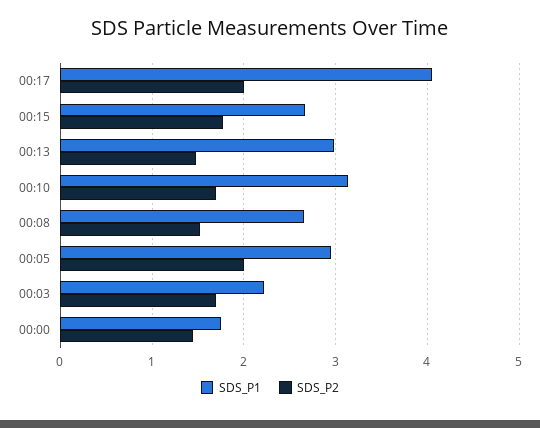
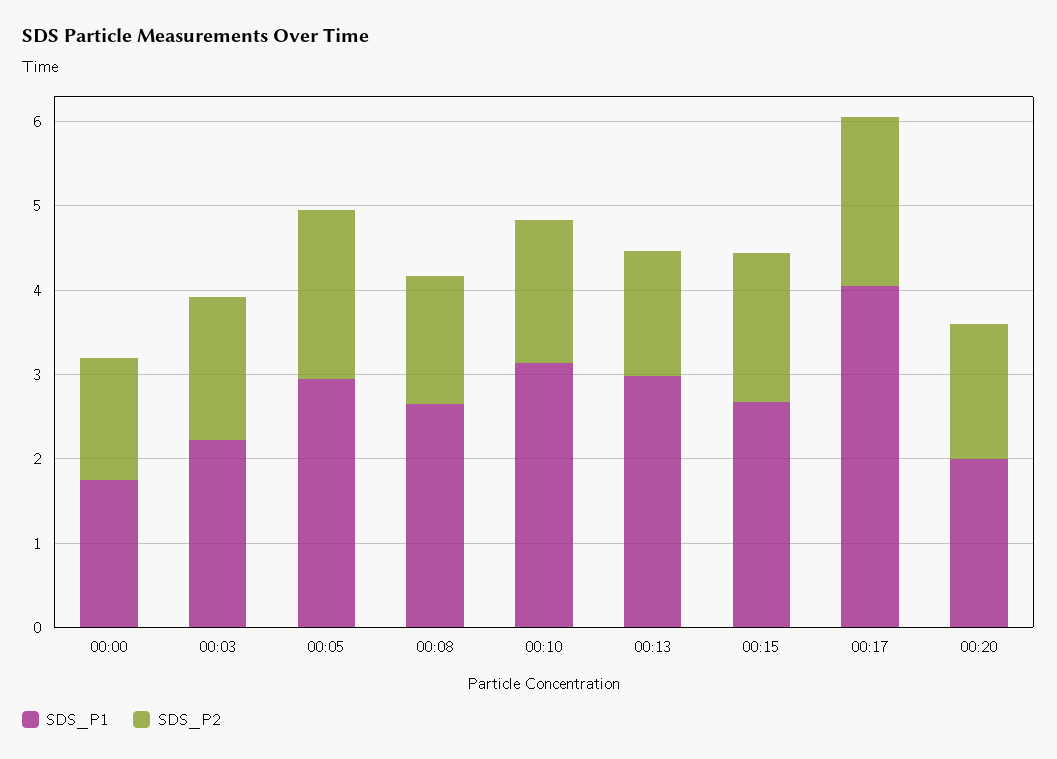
SDS_P1, 00:20: none -> 2
SDS_P2, 00:20: none -> 1.6

